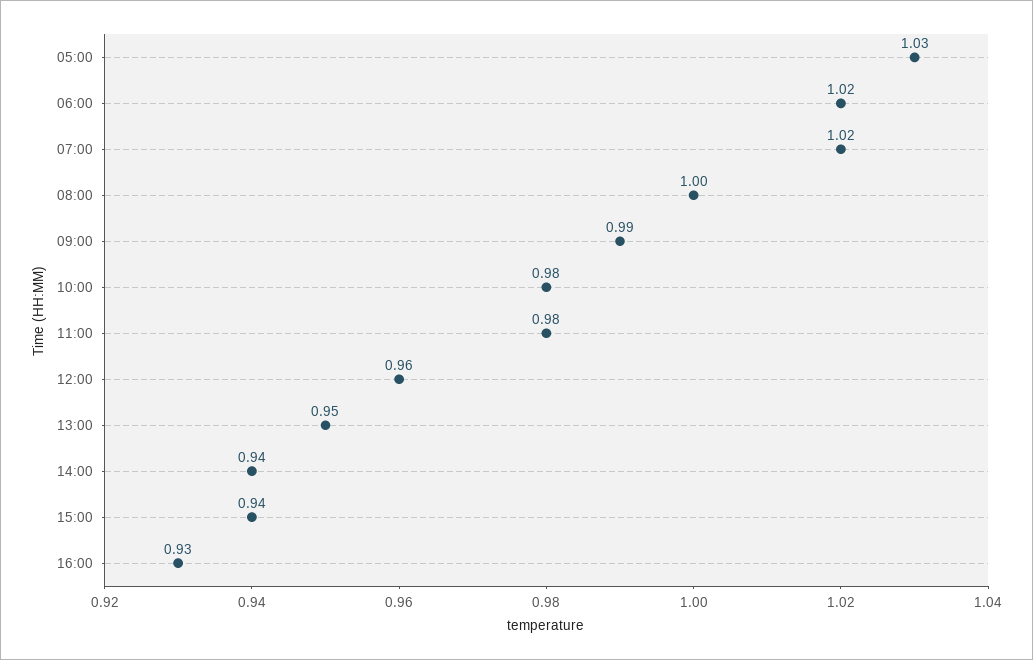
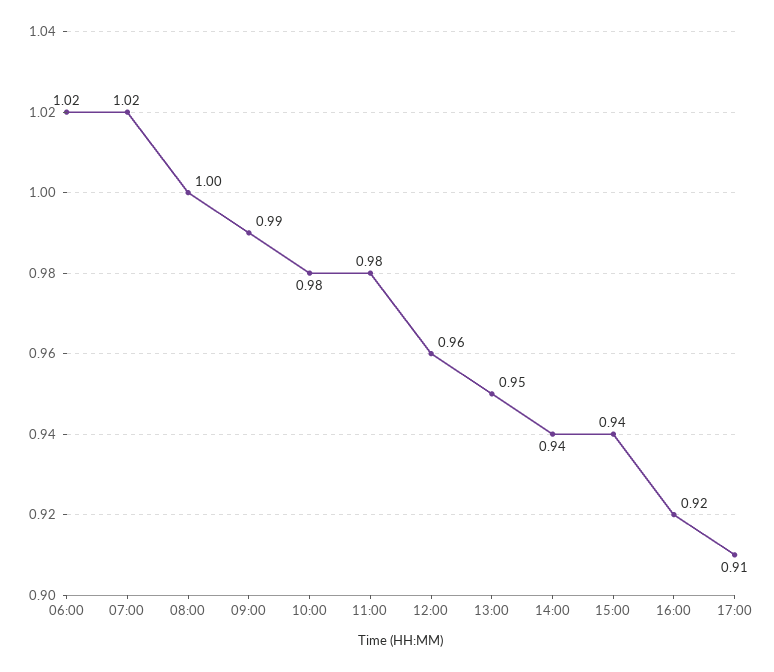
05:00: 1.03 -> none
16:00: 0.93 -> 0.92
17:00: none -> 0.91

